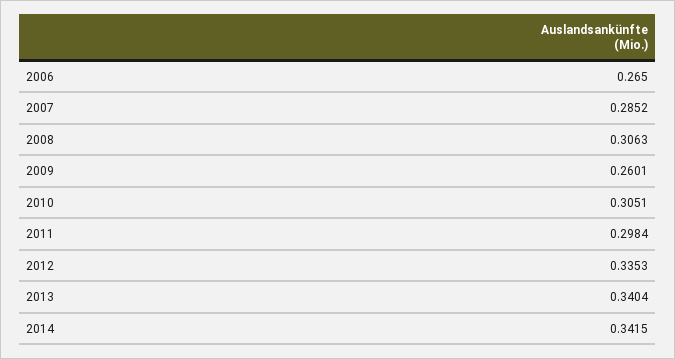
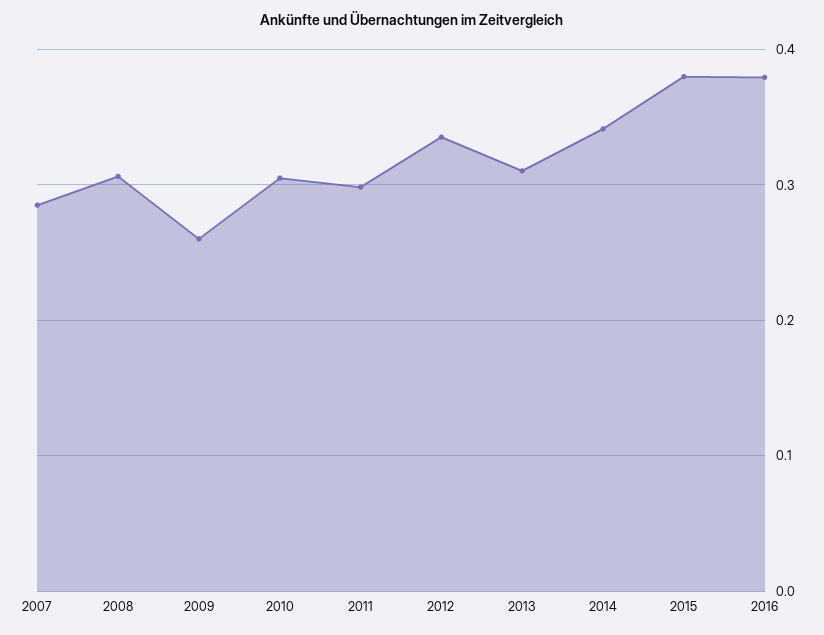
2006: 0.265 -> none
2013: 0.3404 -> 0.31
2015: none -> 0.38
2016: none -> 0.38

